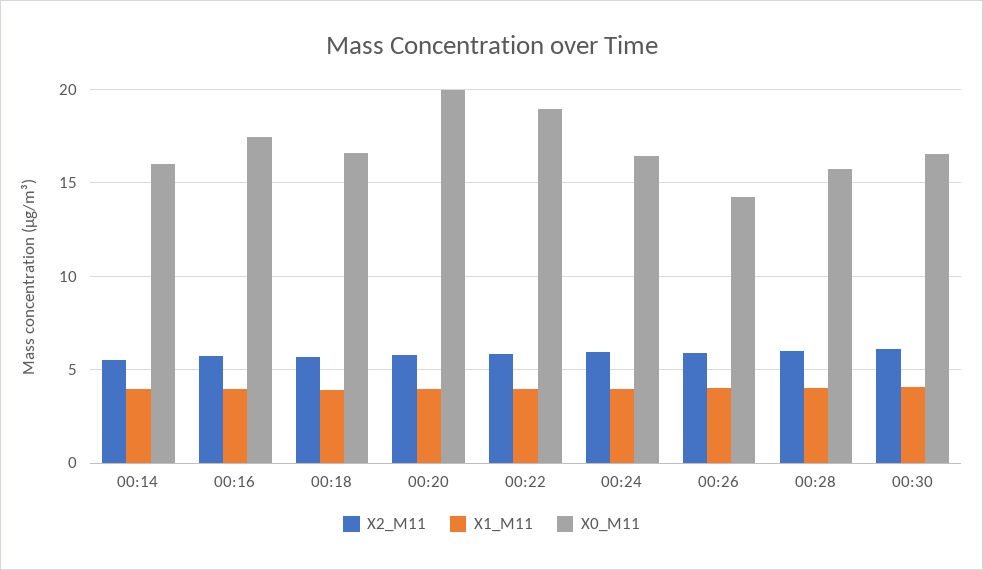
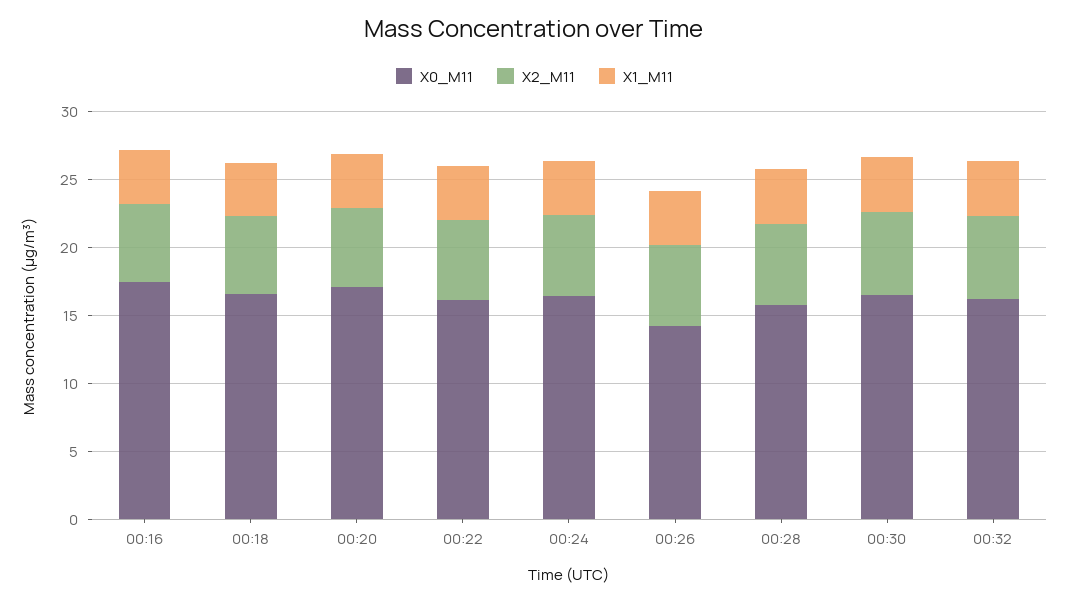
X2_M11, 00:14: 5.5 -> none
X1_M11, 00:14: 4 -> none
X0_M11, 00:14: 16 -> none
X0_M11, 00:20: 20 -> 17
X0_M11, 00:22: 19 -> 16
X0_M11, 00:32: none -> 16
X2_M11, 00:32: none -> 6
X1_M11, 00:32: none -> 4

